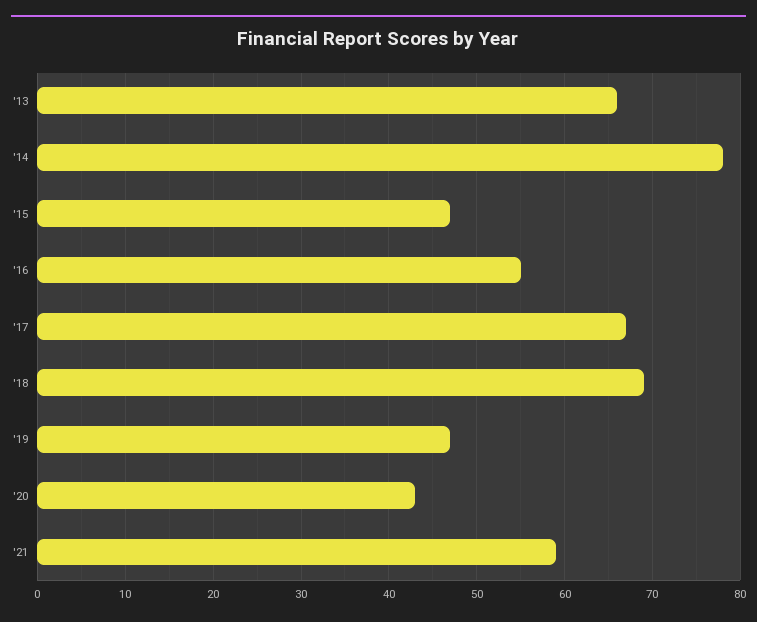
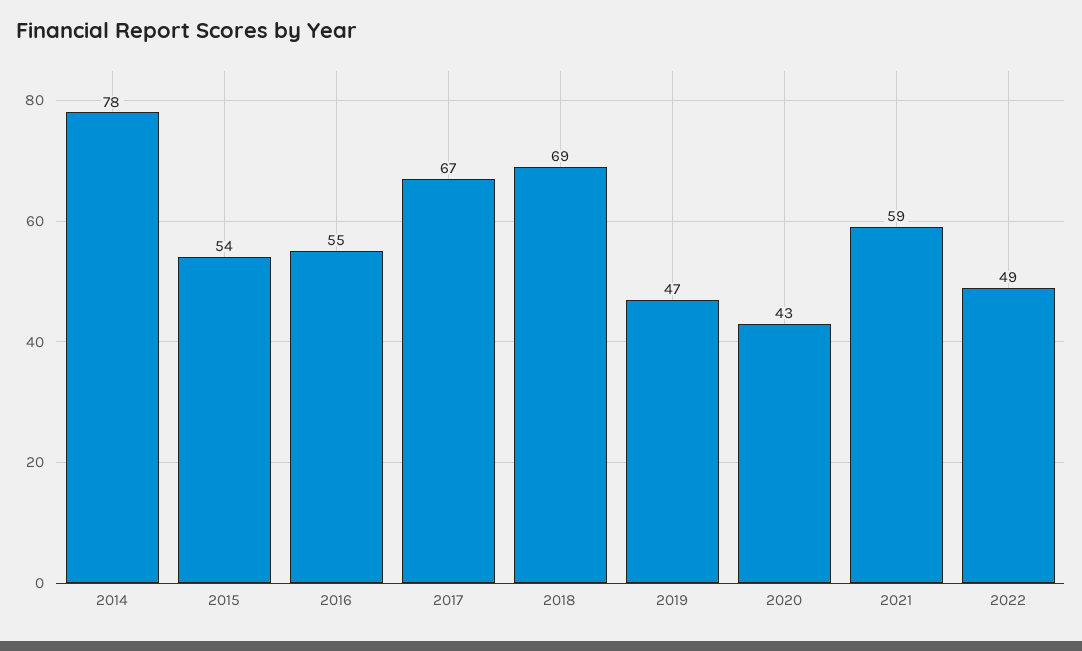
'13: 66 -> none
'15: 47 -> 54
2022: none -> 49

